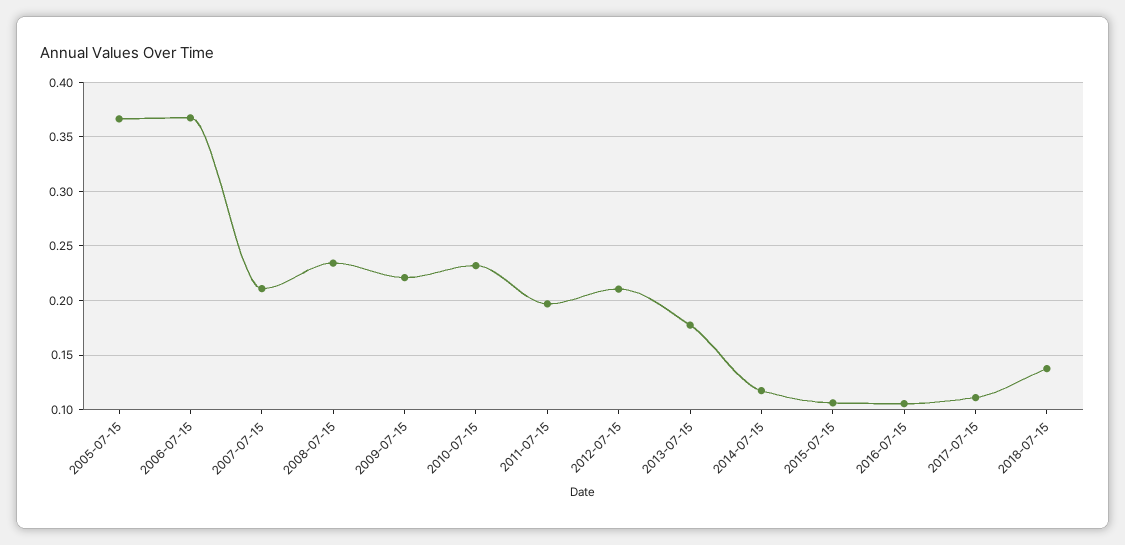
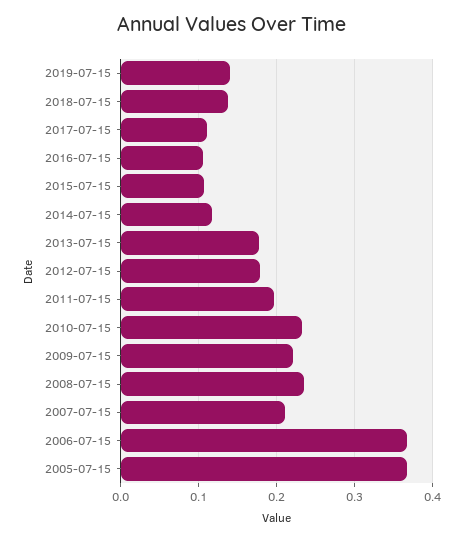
2012-07-15: 0.21 -> 0.18
2019-07-15: none -> 0.14

